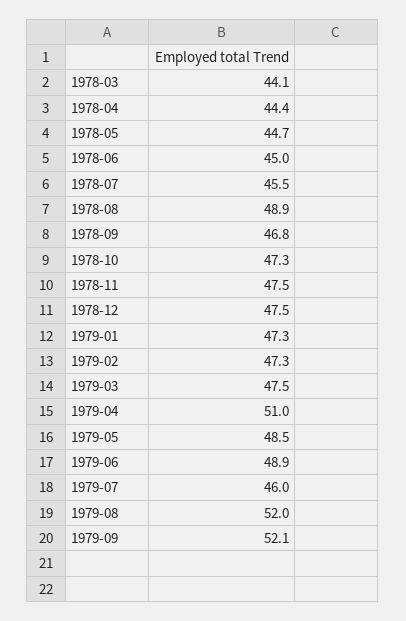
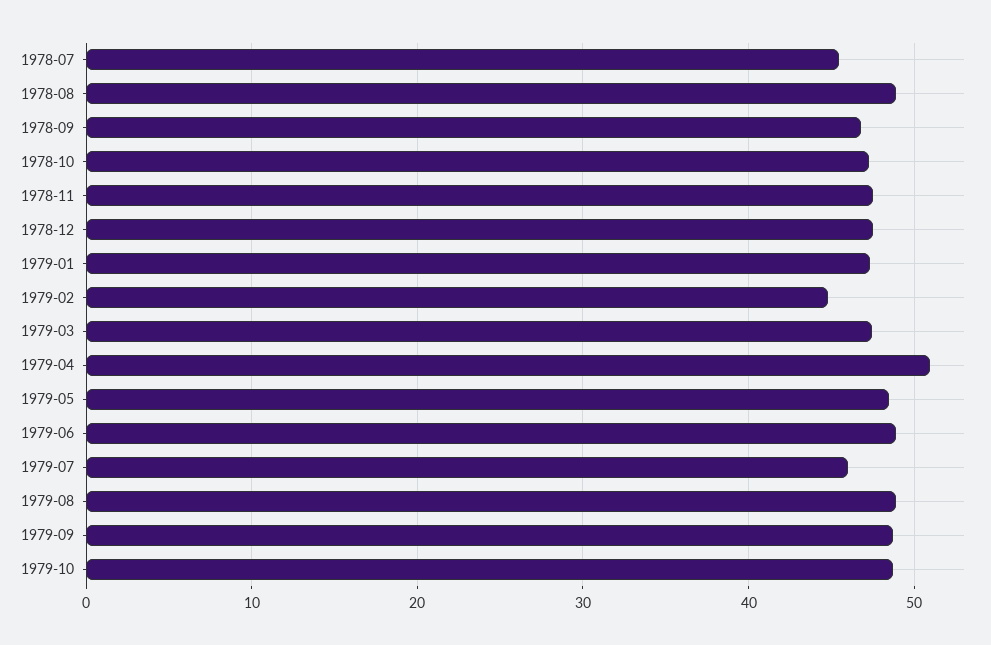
1978-03: 44.1 -> none
1978-04: 44.4 -> none
1978-05: 44.7 -> none
1978-06: 45 -> none
1979-02: 47.3 -> 45
1979-08: 52 -> 49
1979-09: 52.1 -> 49
1979-10: none -> 49

